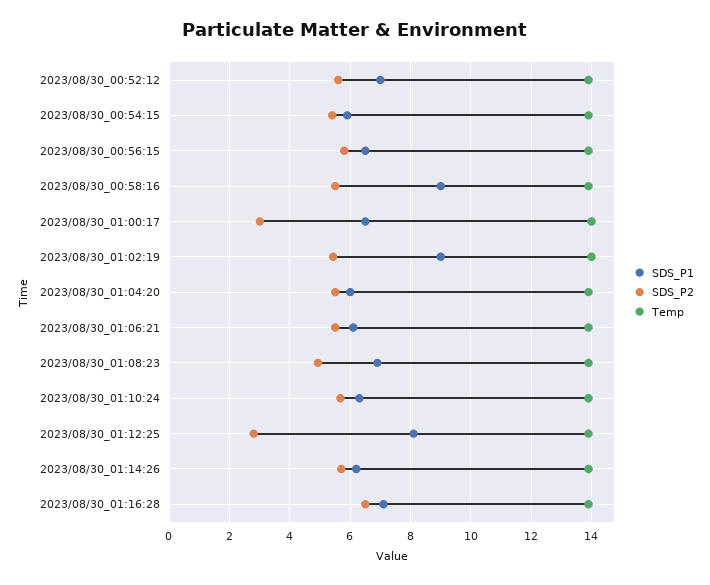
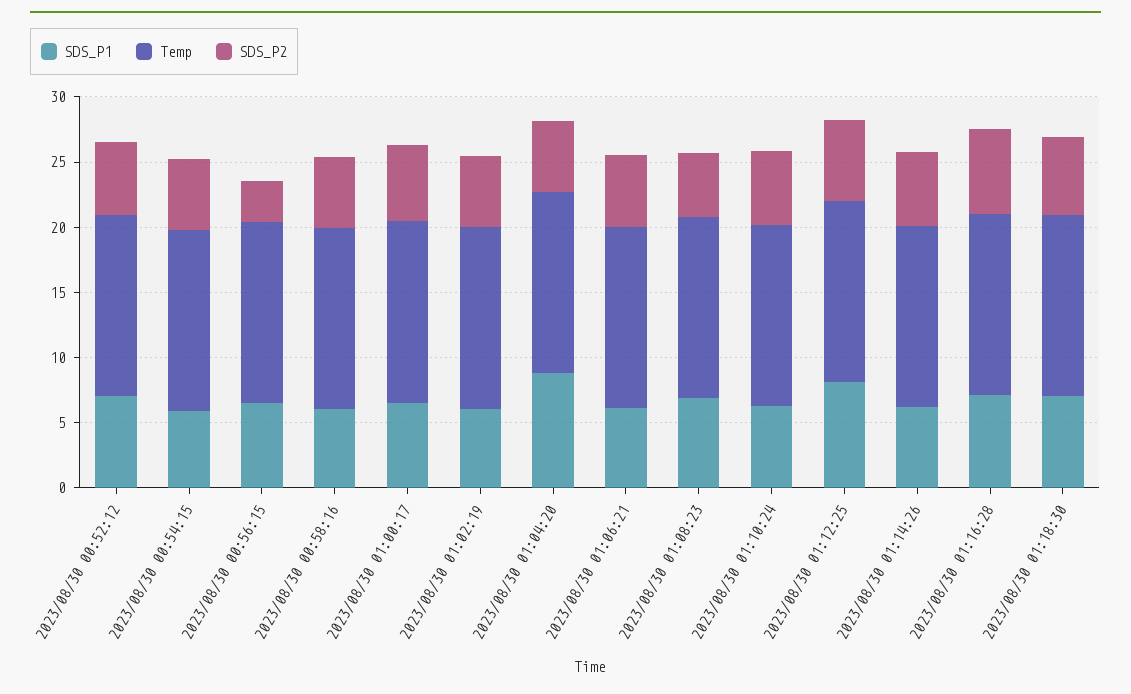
SDS_P2, 2023/08/30_00:56:15: 5.8 -> 3
SDS_P1, 2023/08/30_00:58:16: 9 -> 6
SDS_P2, 2023/08/30_01:00:17: 3 -> 6
SDS_P1, 2023/08/30_01:02:19: 9 -> 6
SDS_P1, 2023/08/30_01:04:20: 6 -> 9
SDS_P2, 2023/08/30_01:12:25: 2.8 -> 6
SDS_P1, 2023/08/30 01:18:30: none -> 7
Temp, 2023/08/30 01:18:30: none -> 14
SDS_P2, 2023/08/30 01:18:30: none -> 6

